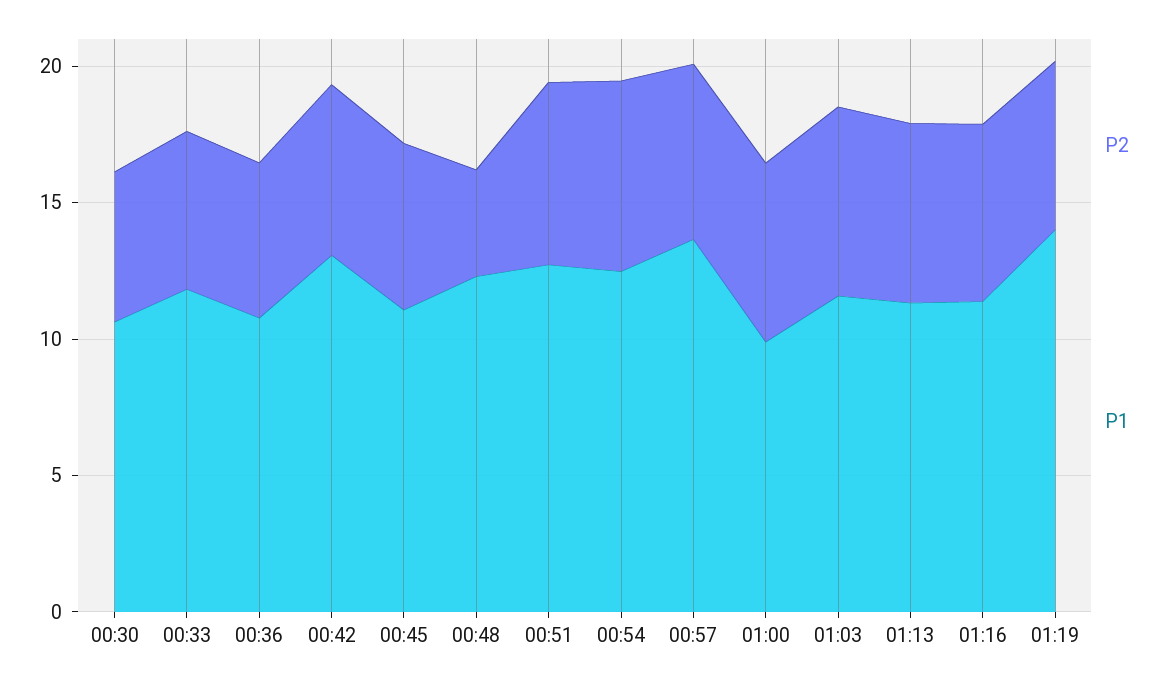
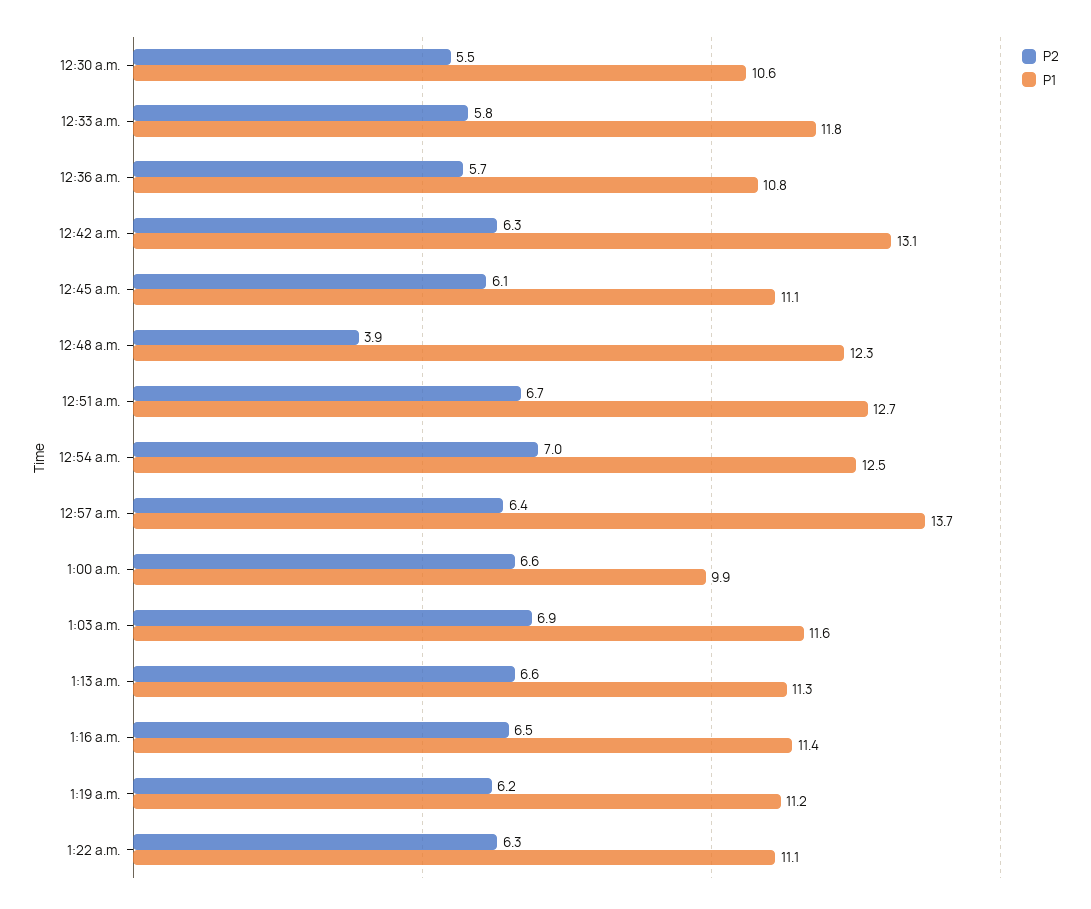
P1, 01:19: 14 -> 11.2
P2, 1:22 a.m.: none -> 6.3
P1, 1:22 a.m.: none -> 11.1

